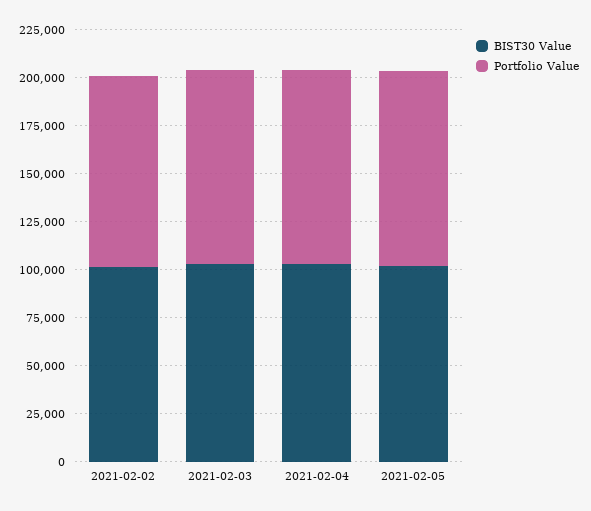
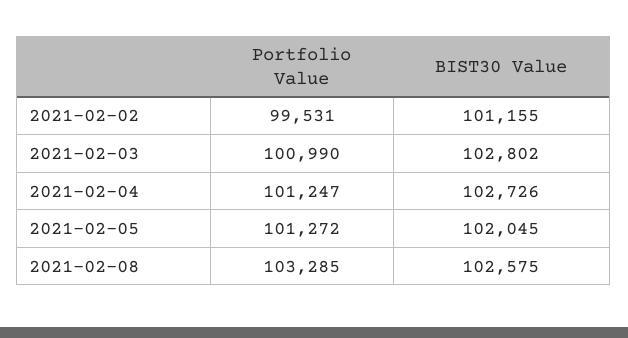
Portfolio Value, 2021-02-08: none -> 103285
BIST30 Value, 2021-02-08: none -> 102575

